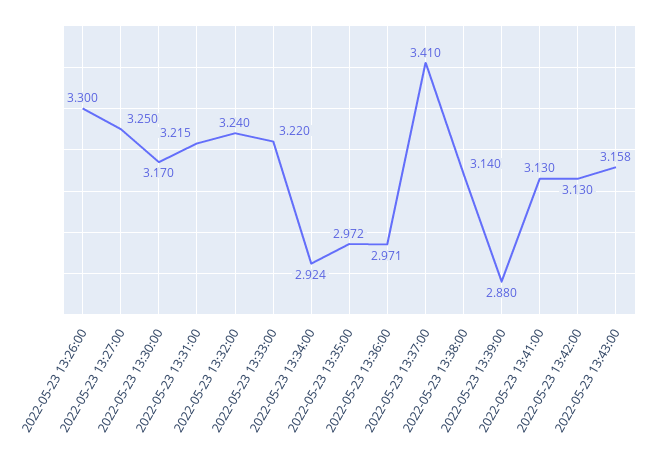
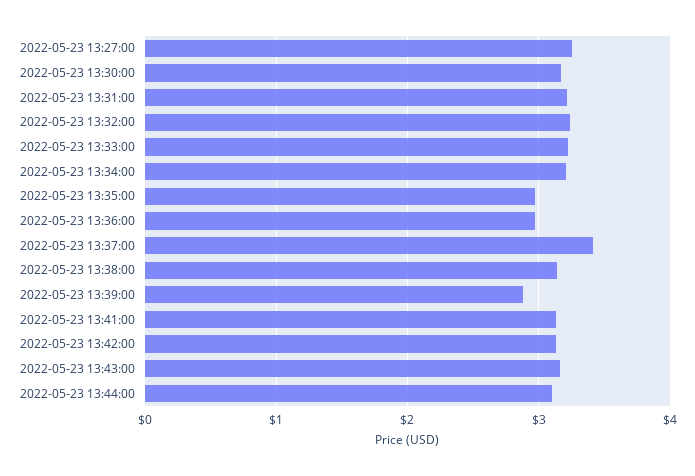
2022-05-23 13:26:00: 3.3 -> none
2022-05-23 13:34:00: 2.924 -> 3.2
2022-05-23 13:44:00: none -> 3.1

